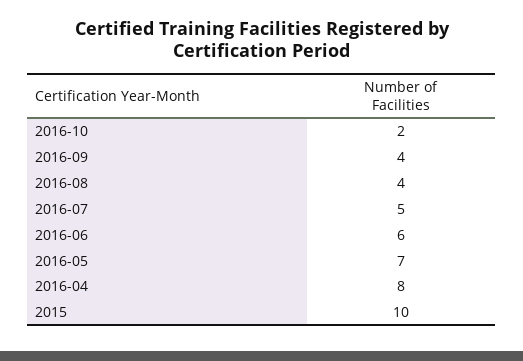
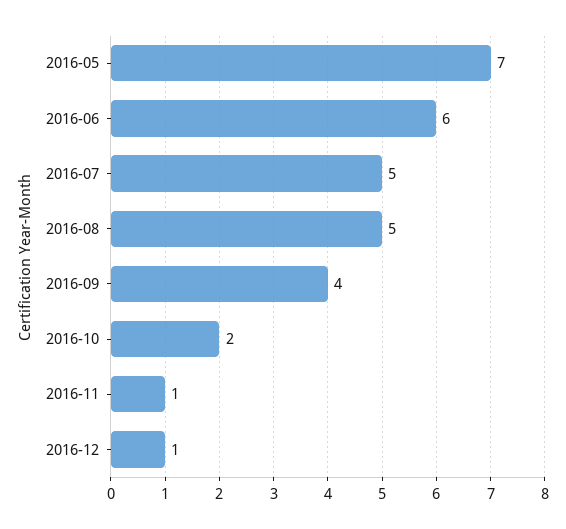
2016-08: 4 -> 5
2016-04: 8 -> none
2015: 10 -> none
2016-11: none -> 1
2016-12: none -> 1

